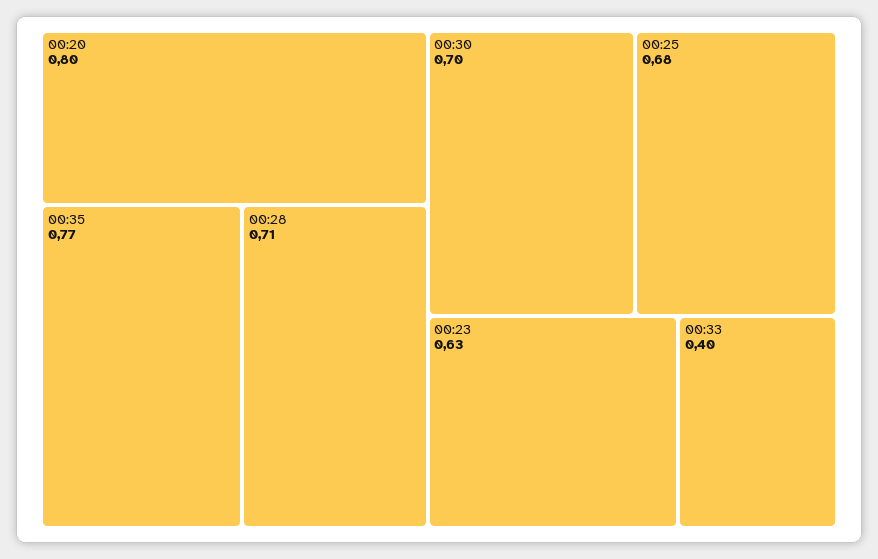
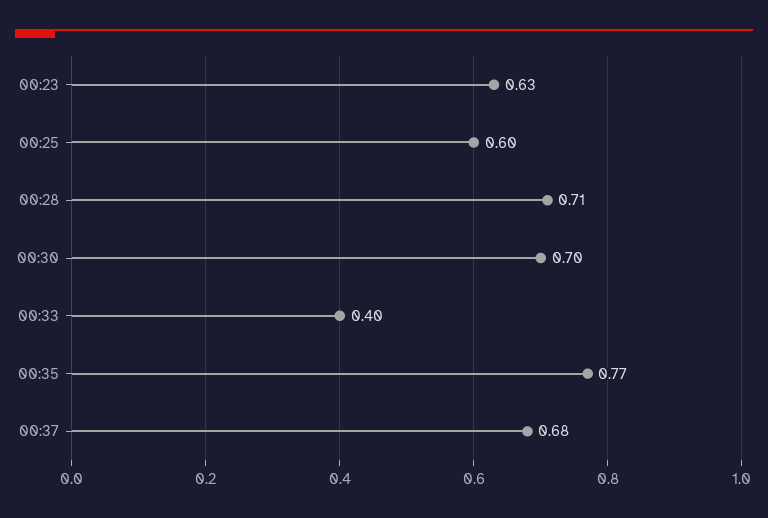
00:20: 0.8 -> none
00:25: 0.68 -> 0.6
00:37: none -> 0.68

